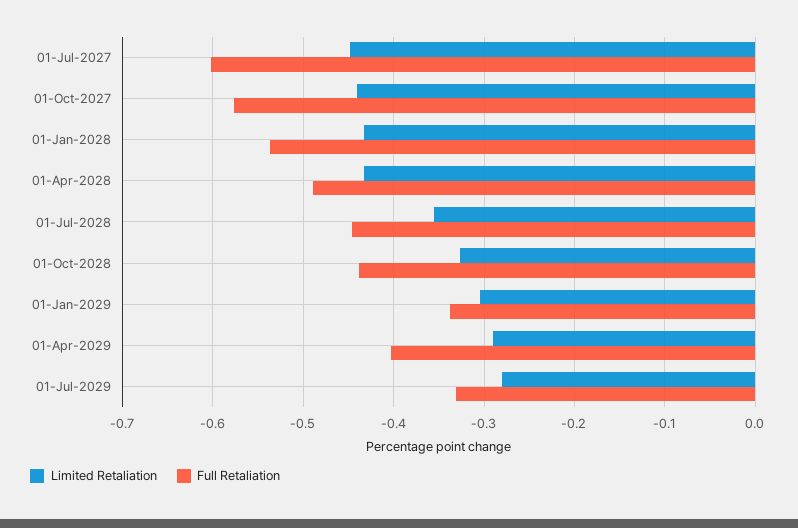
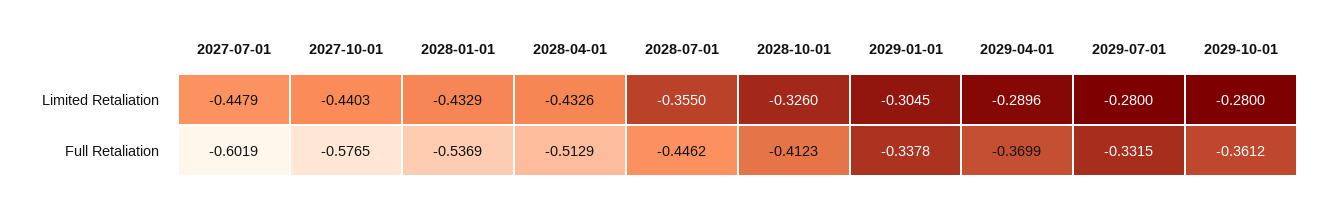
Full Retaliation, 01-Apr-2028: -0.49 -> -0.5129
Full Retaliation, 01-Oct-2028: -0.44 -> -0.4123
Full Retaliation, 01-Apr-2029: -0.4 -> -0.3699
Limited Retaliation, 2029-10-01: none -> -0.28
Full Retaliation, 2029-10-01: none -> -0.3612

